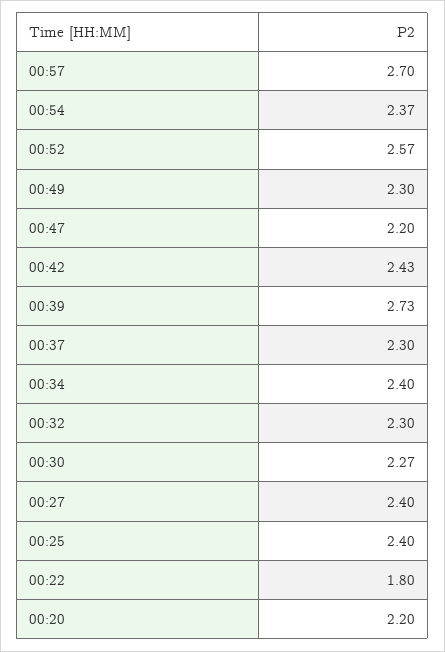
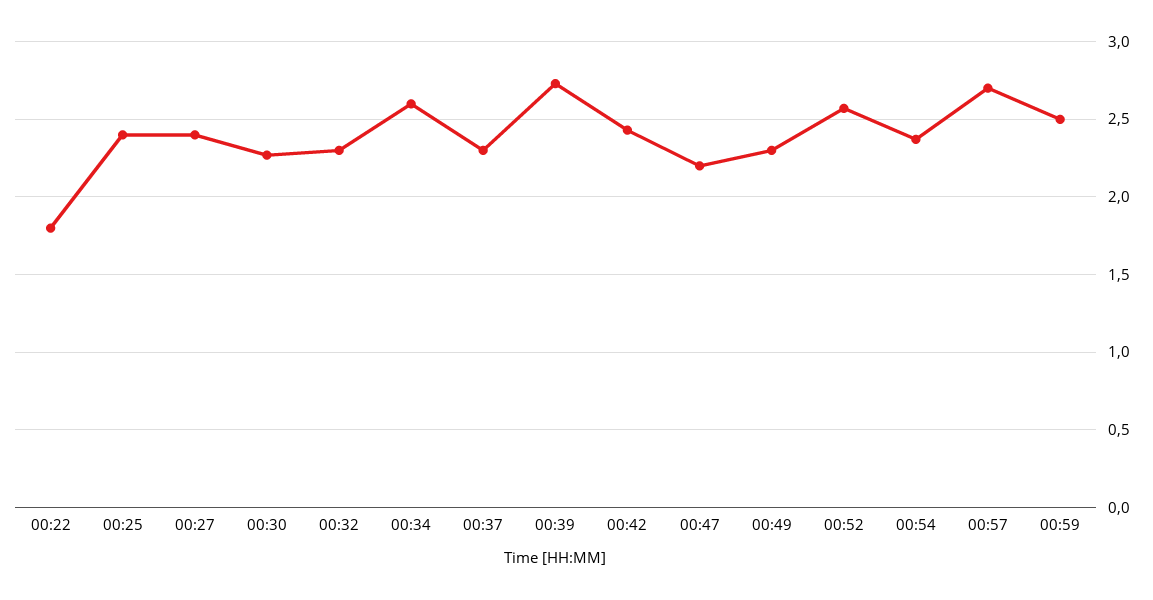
00:34: 2.4 -> 2.6
00:20: 2.2 -> none
00:59: none -> 2.5

